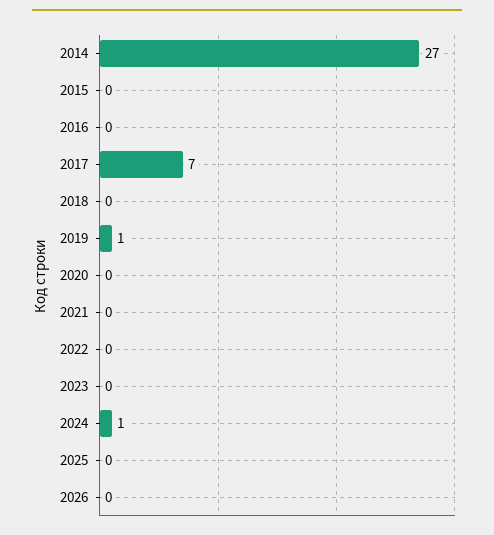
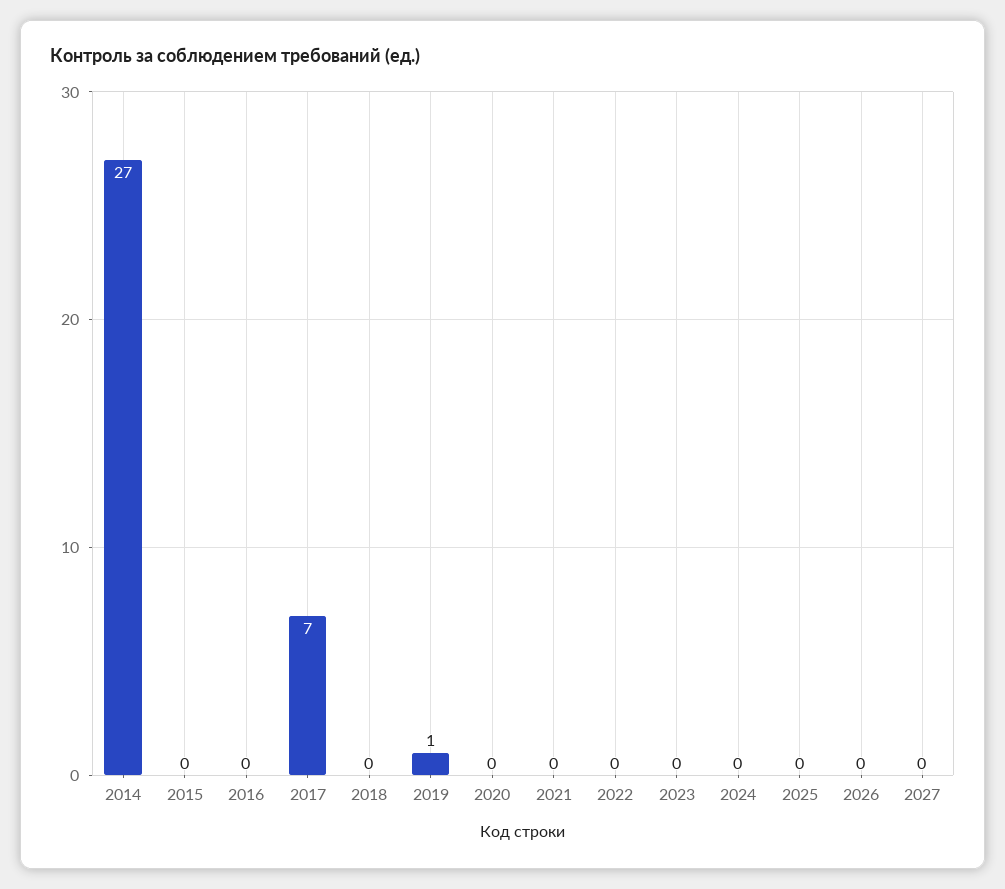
2024: 1 -> 0
2027: none -> 0

